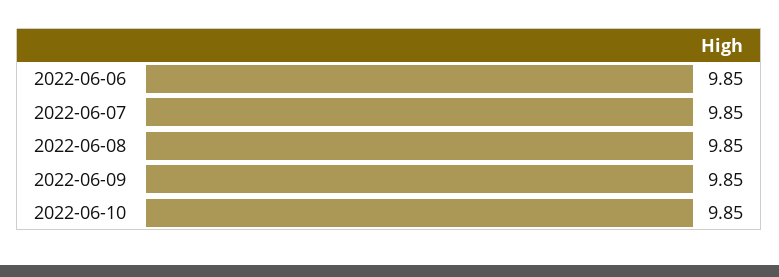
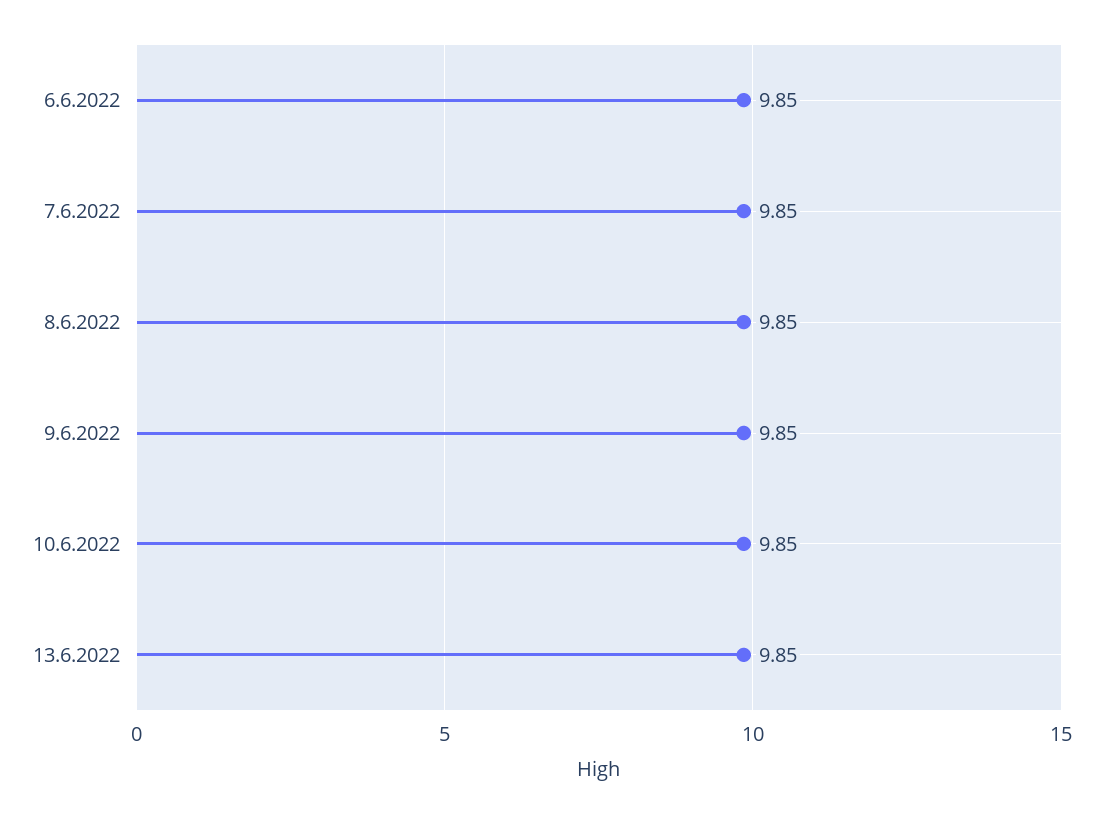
13.6.2022: none -> 9.85

